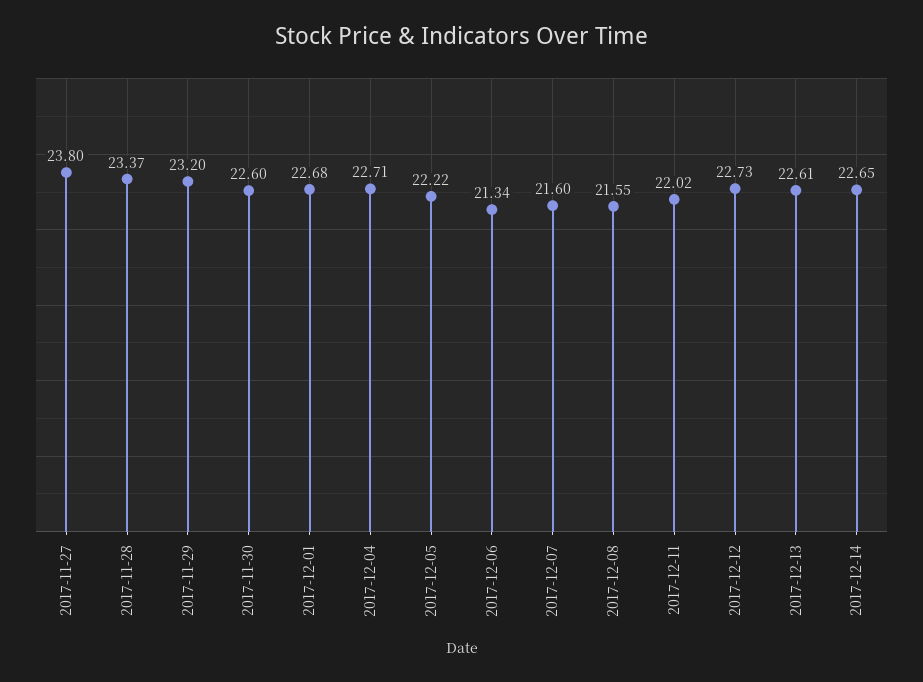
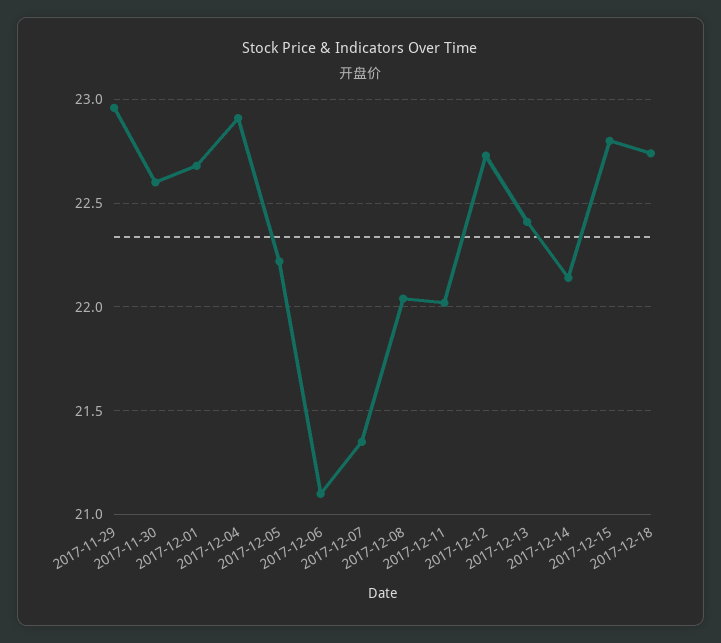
2017-11-27: 23.8 -> none
2017-11-28: 23.37 -> none
2017-11-29: 23.2 -> 22.95
2017-12-04: 22.71 -> 22.9
2017-12-06: 21.34 -> 21.1
2017-12-07: 21.6 -> 21.35
2017-12-08: 21.55 -> 22.05
2017-12-13: 22.61 -> 22.4
2017-12-14: 22.65 -> 22.15
2017-12-15: none -> 22.8
2017-12-18: none -> 22.75

